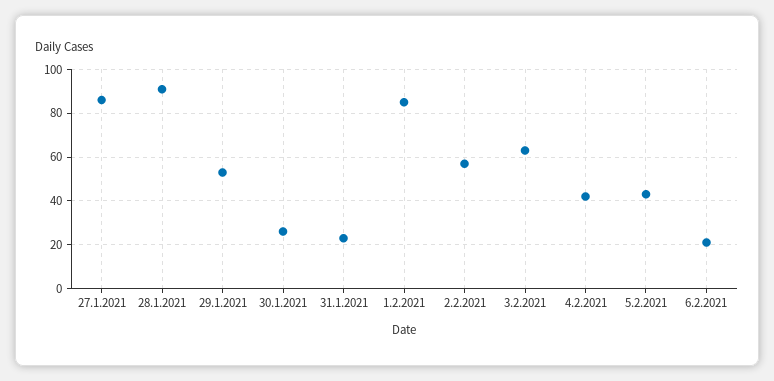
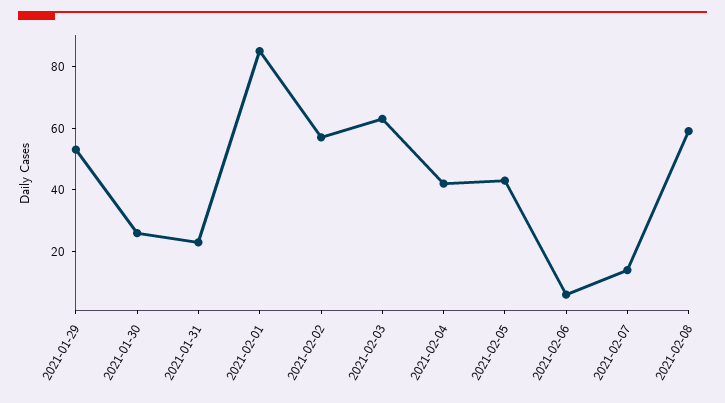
27.1.2021: 85 -> none
28.1.2021: 90 -> none
6.2.2021: 20 -> 5
2021-02-07: none -> 15
2021-02-08: none -> 60

